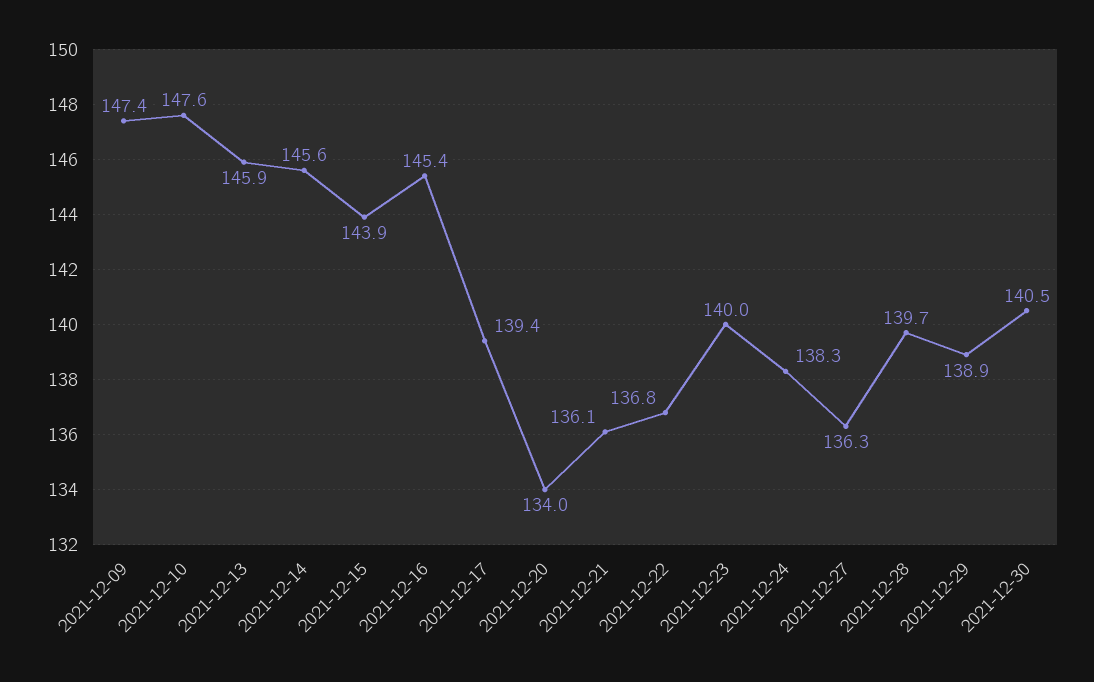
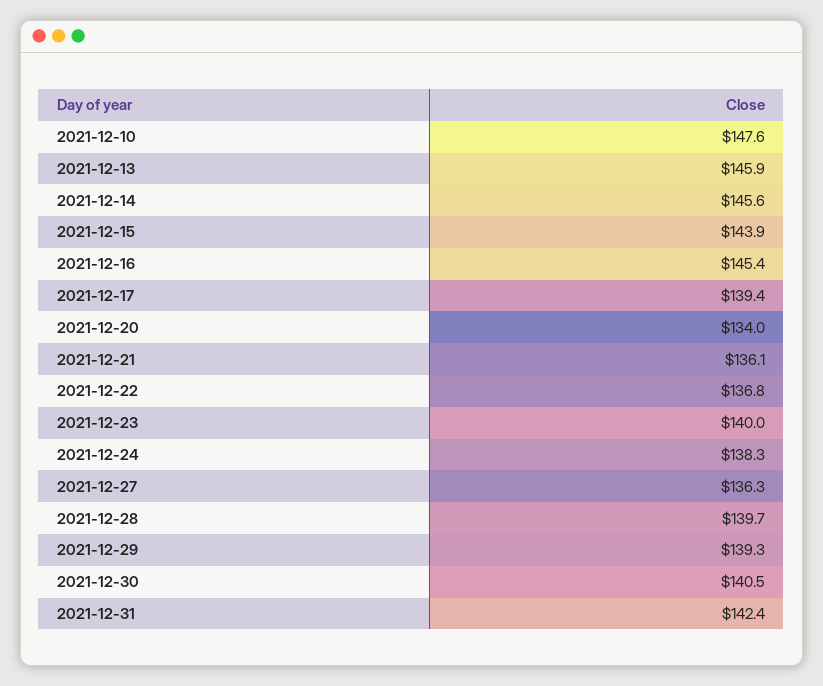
2021-12-09: 147.4 -> none
2021-12-29: 138.9 -> 139.3
2021-12-31: none -> 142.4

